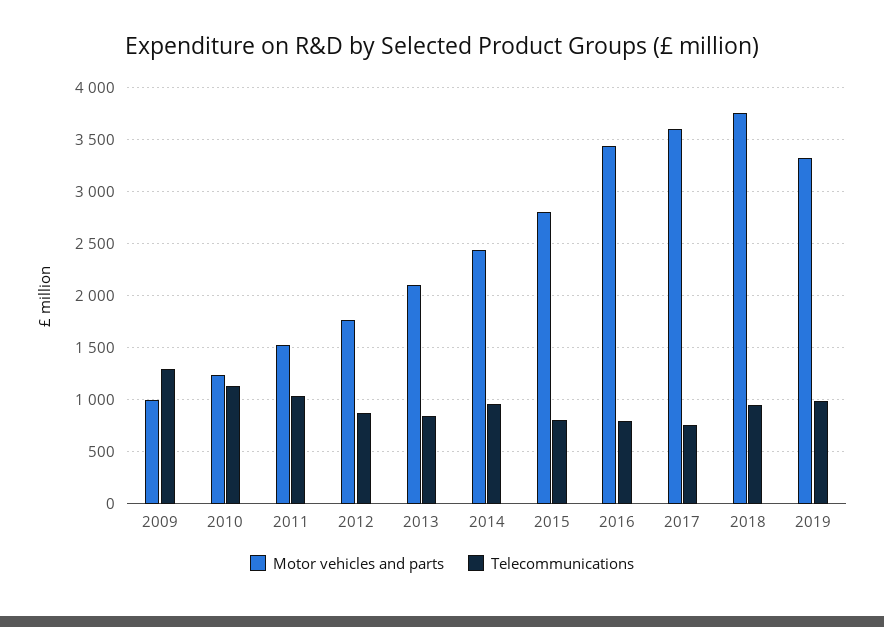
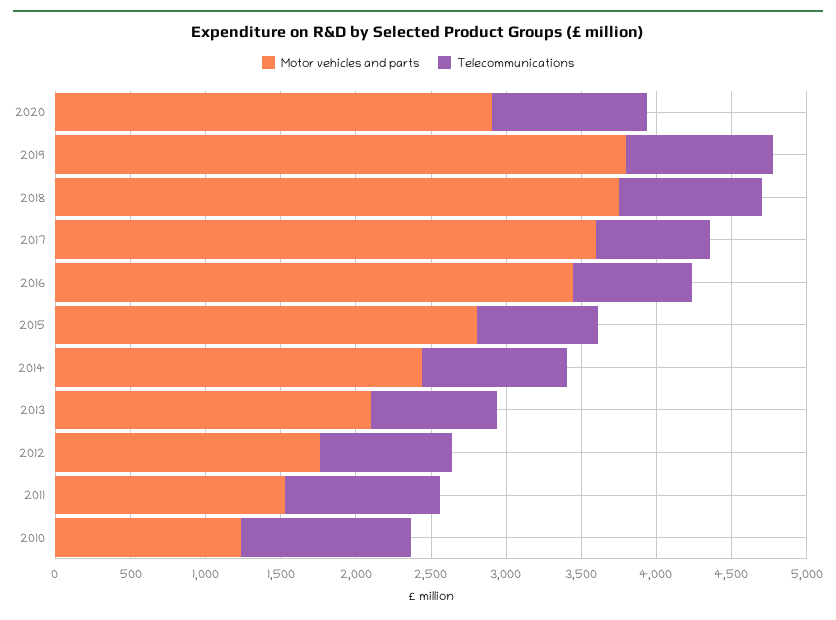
Motor vehicles and parts, 2009: 1000 -> none
Telecommunications, 2009: 1300 -> none
Motor vehicles and parts, 2019: 3300 -> 3800
Motor vehicles and parts, 2020: none -> 2900
Telecommunications, 2020: none -> 1000

